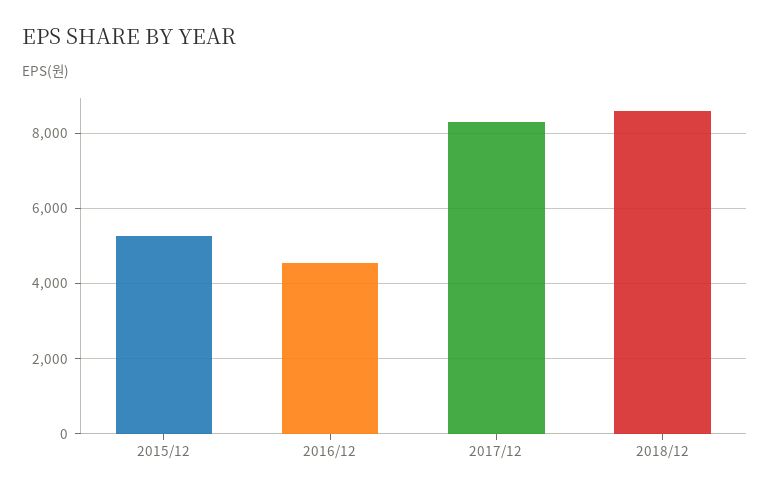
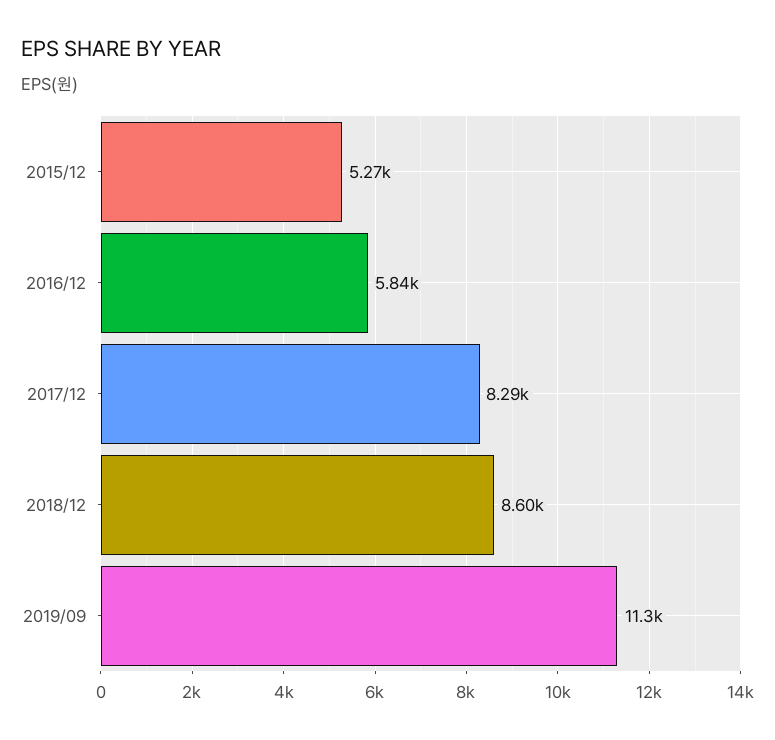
2016/12: 4600 -> 5840
2019/09: none -> 11300

